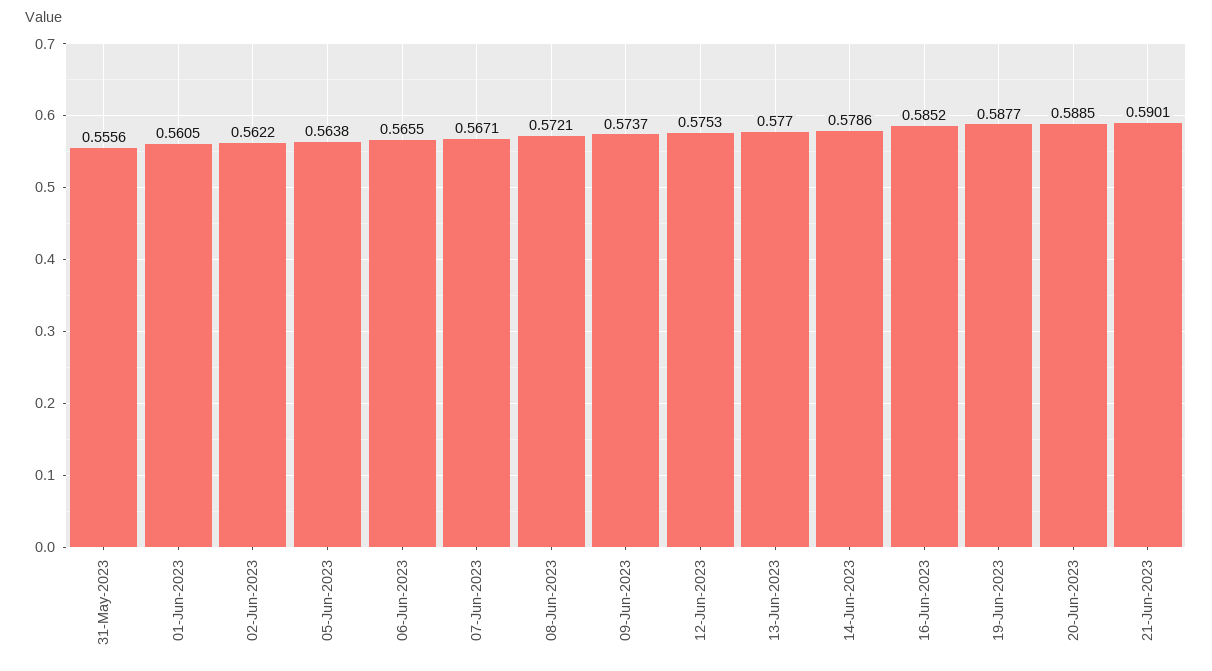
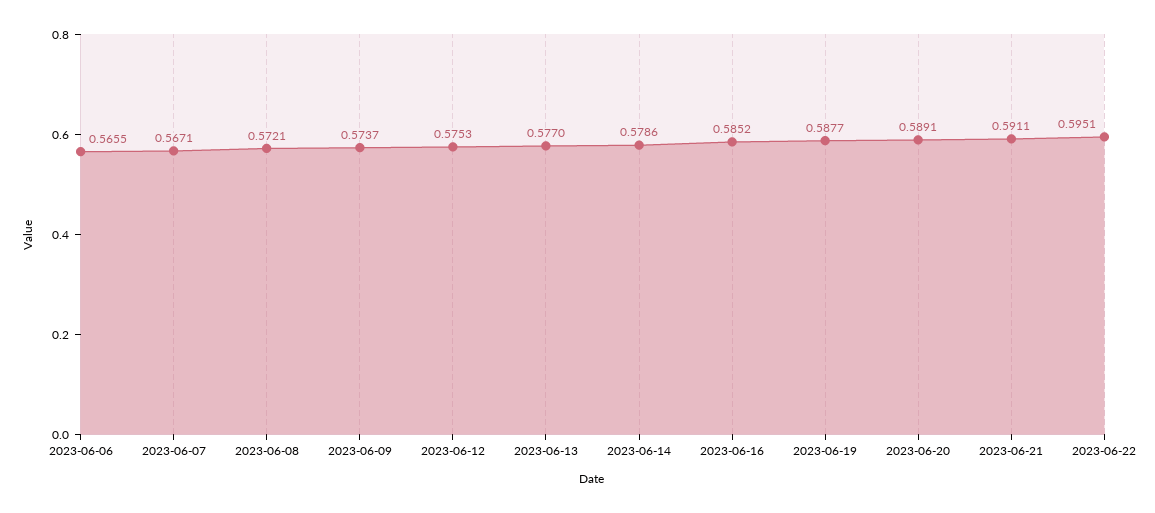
31-May-2023: 0.5556 -> none
01-Jun-2023: 0.5605 -> none
02-Jun-2023: 0.5622 -> none
05-Jun-2023: 0.5638 -> none
20-Jun-2023: 0.5885 -> 0.5891
21-Jun-2023: 0.5901 -> 0.5911
2023-06-22: none -> 0.5951

